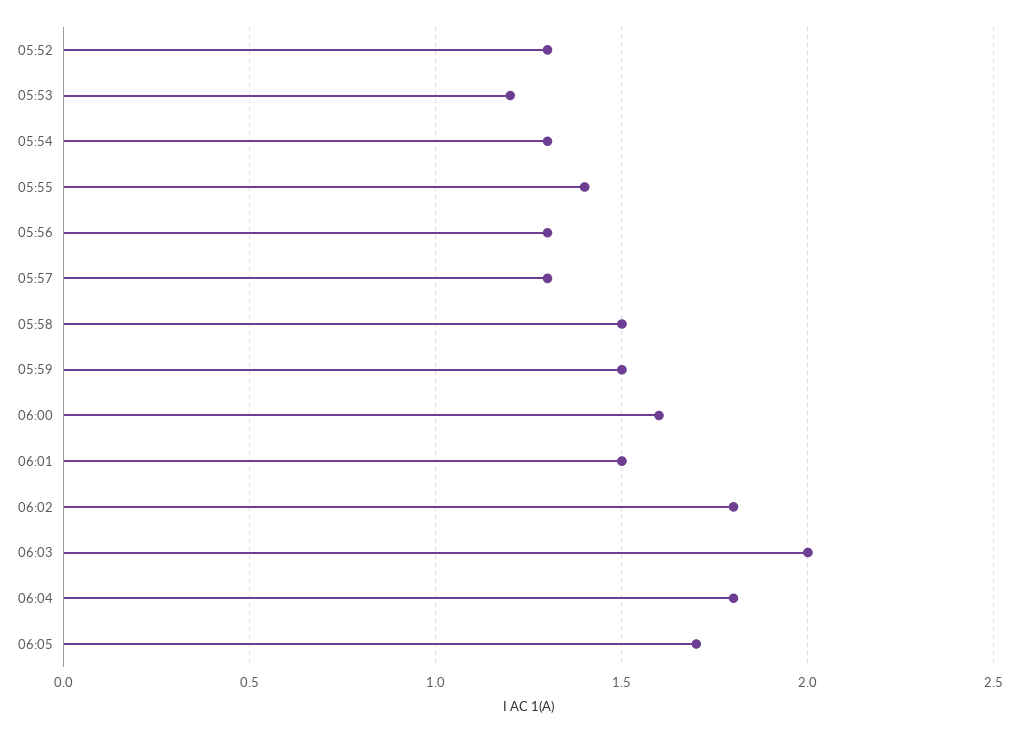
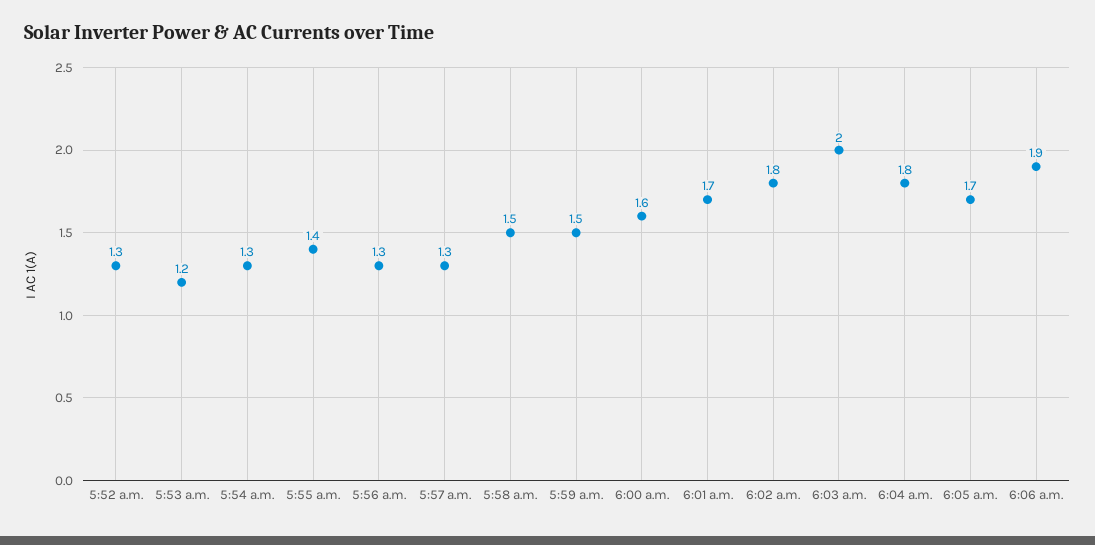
06:01: 1.5 -> 1.7
6:06 a.m.: none -> 1.9

